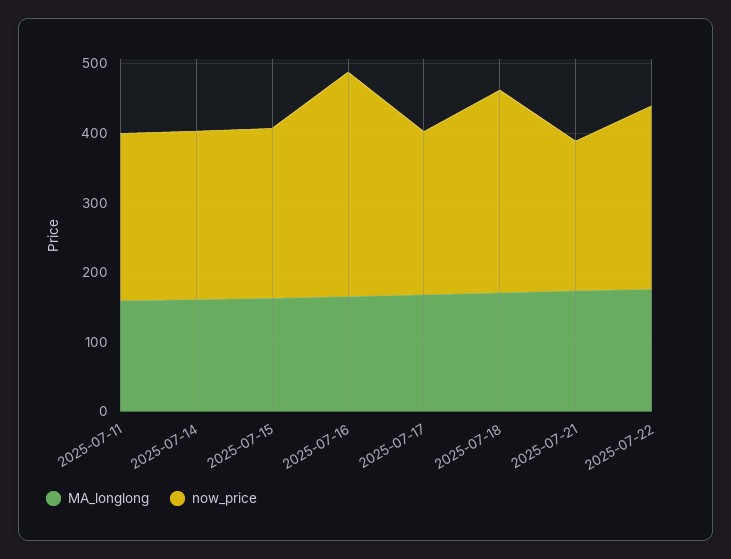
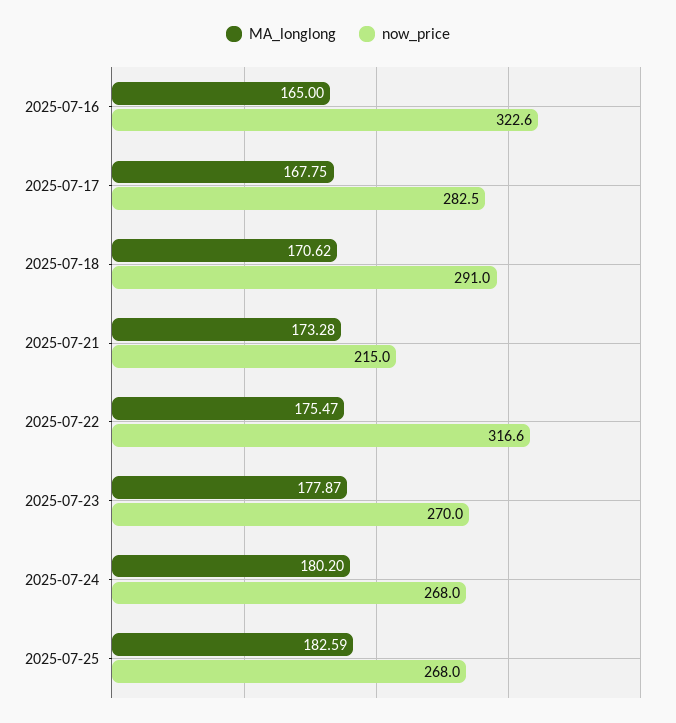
MA_longlong, 2025-07-11: 160 -> none
now_price, 2025-07-11: 240 -> none
MA_longlong, 2025-07-14: 160 -> none
now_price, 2025-07-14: 240 -> none
MA_longlong, 2025-07-15: 160 -> none
now_price, 2025-07-15: 240 -> none
now_price, 2025-07-17: 240 -> 282.5
now_price, 2025-07-22: 260 -> 316.6
MA_longlong, 2025-07-23: none -> 177.87
now_price, 2025-07-23: none -> 270
MA_longlong, 2025-07-24: none -> 180.2
now_price, 2025-07-24: none -> 268
MA_longlong, 2025-07-25: none -> 182.59
now_price, 2025-07-25: none -> 268

